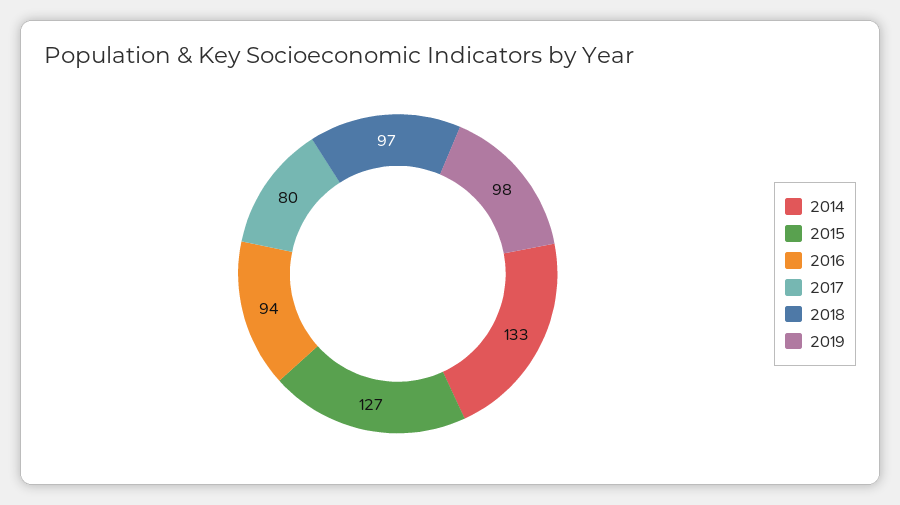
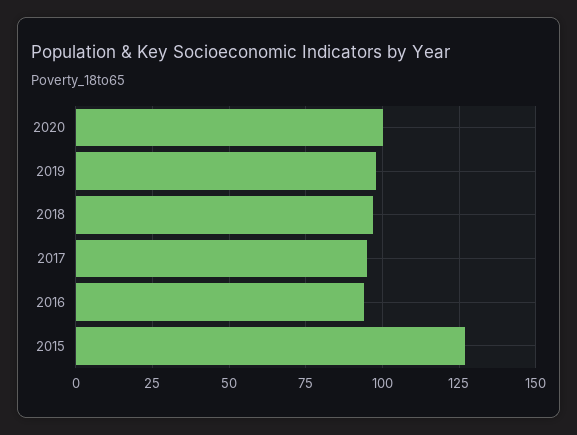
2014: 133 -> none
2017: 80 -> 95
2020: none -> 100

